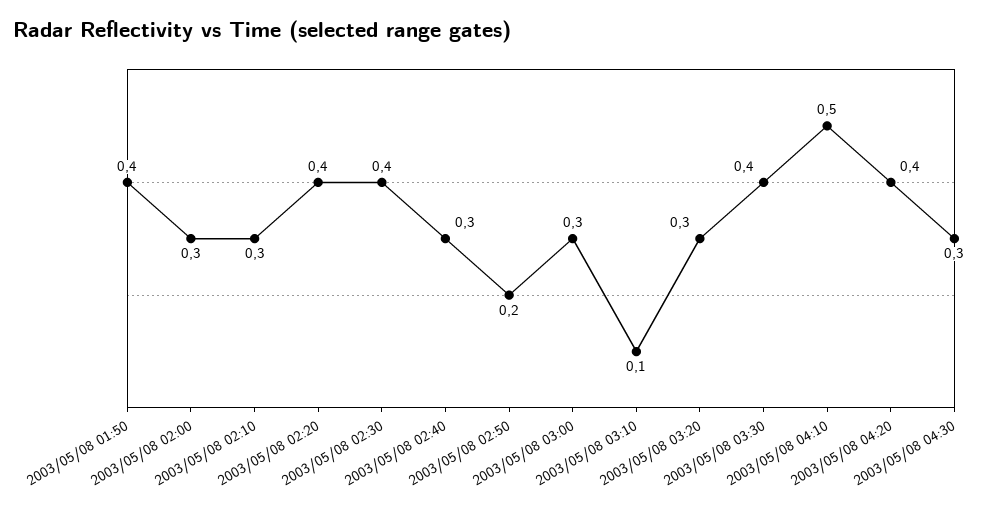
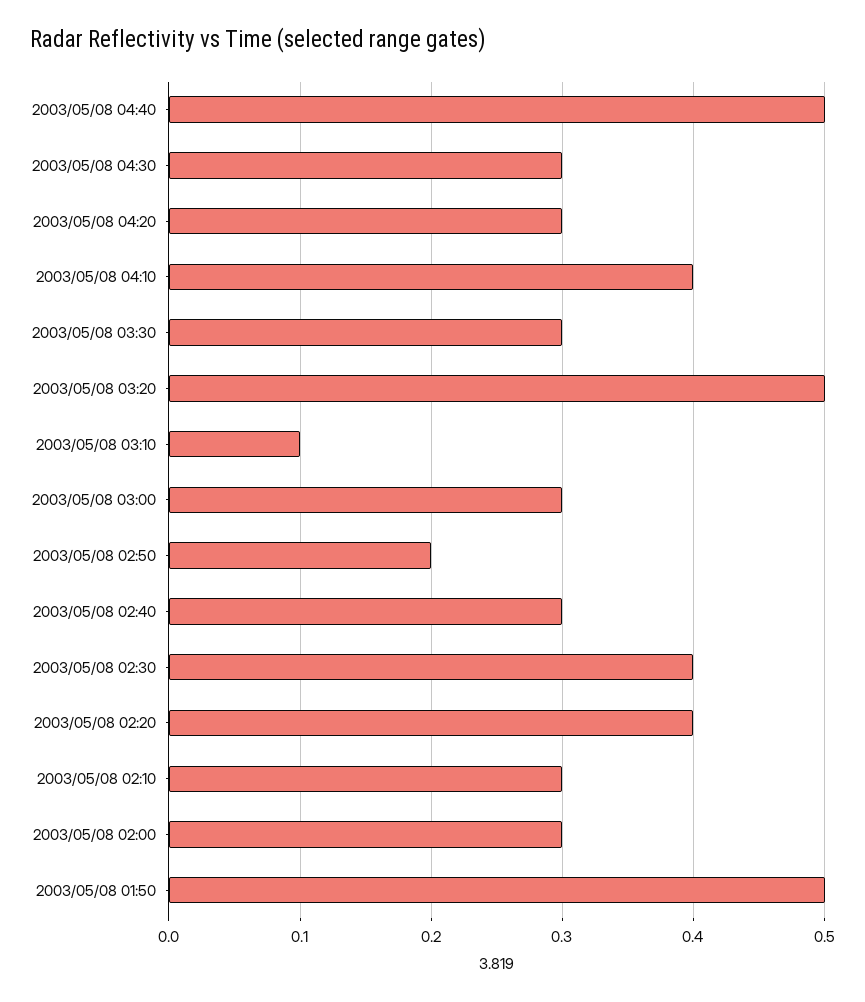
2003/05/08 01:50: 0.4 -> 0.5
2003/05/08 03:20: 0.3 -> 0.5
2003/05/08 03:30: 0.4 -> 0.3
2003/05/08 04:10: 0.5 -> 0.4
2003/05/08 04:20: 0.4 -> 0.3
2003/05/08 04:40: none -> 0.5

